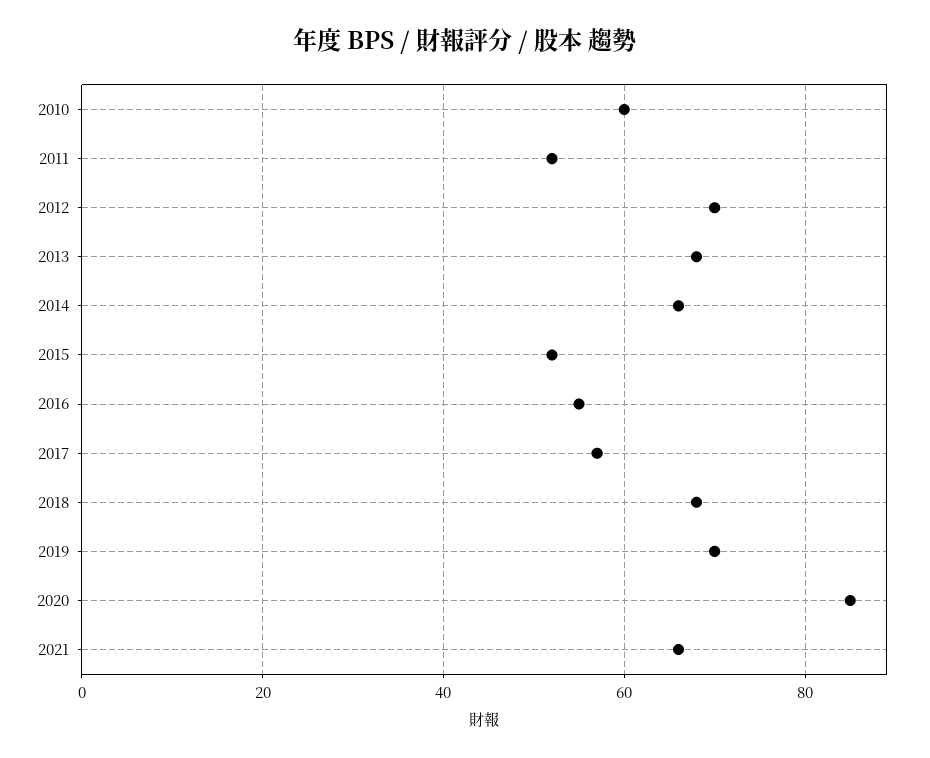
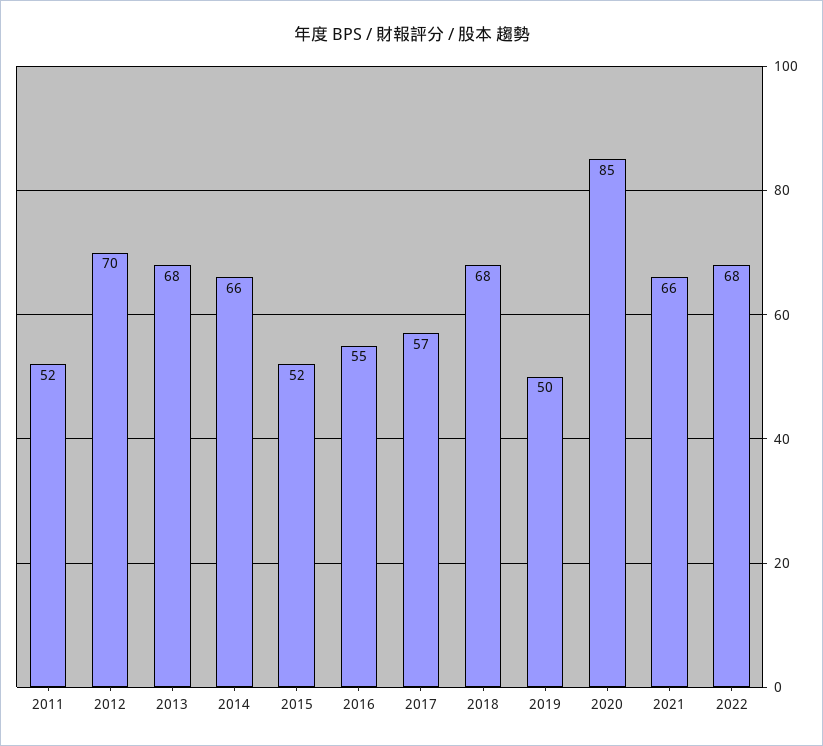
2010: 60 -> none
2019: 70 -> 50
2022: none -> 68

